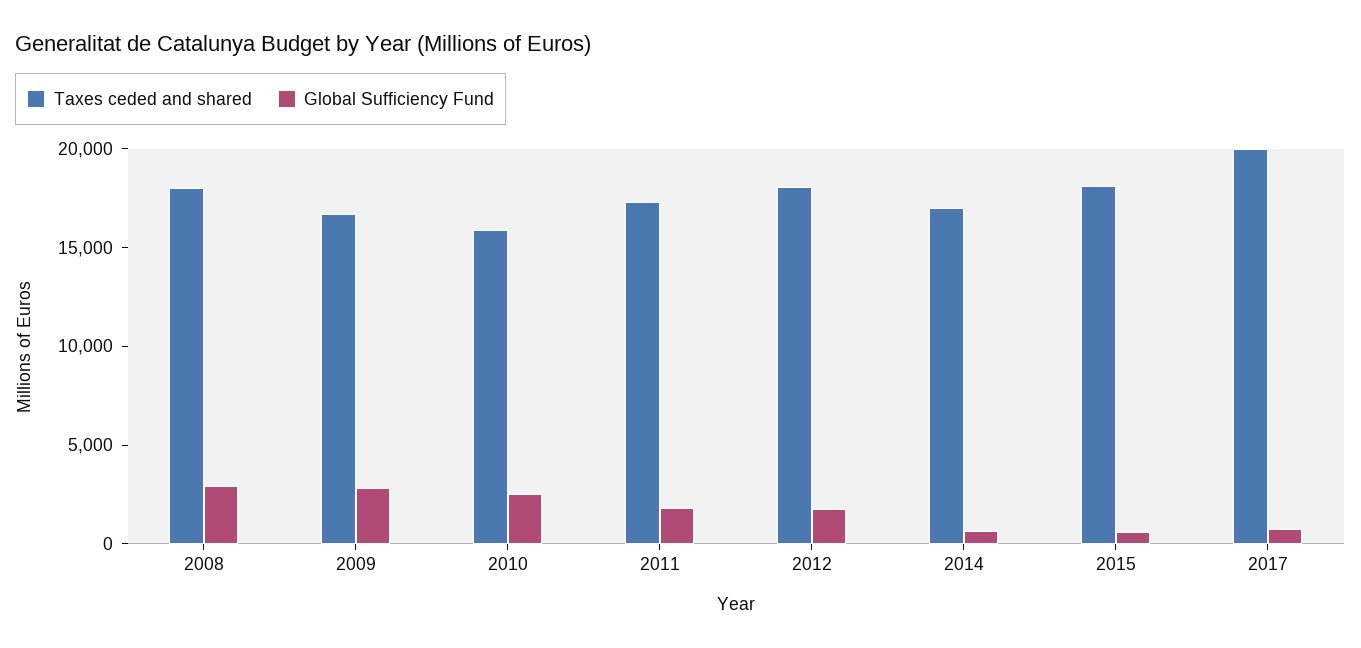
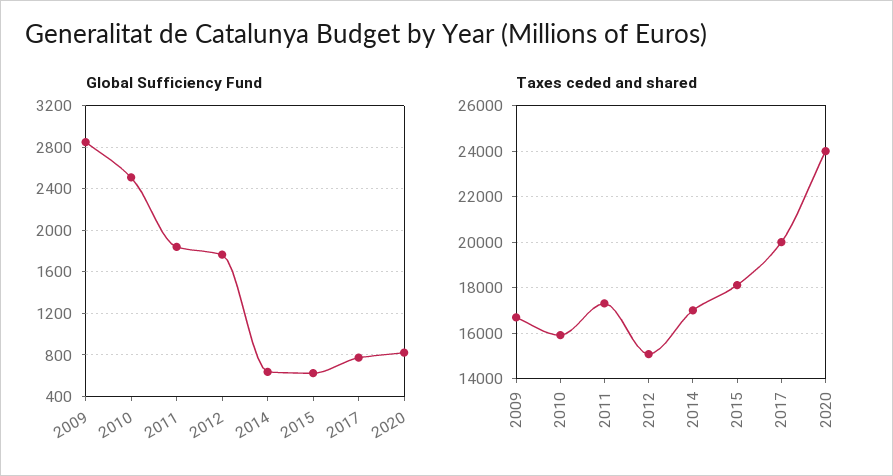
Taxes ceded and shared, 2008: 18000 -> none
Global Sufficiency Fund, 2008: 3000 -> none
Taxes ceded and shared, 2012: 18000 -> 15000
Global Sufficiency Fund, 2020: none -> 800
Taxes ceded and shared, 2020: none -> 24000

